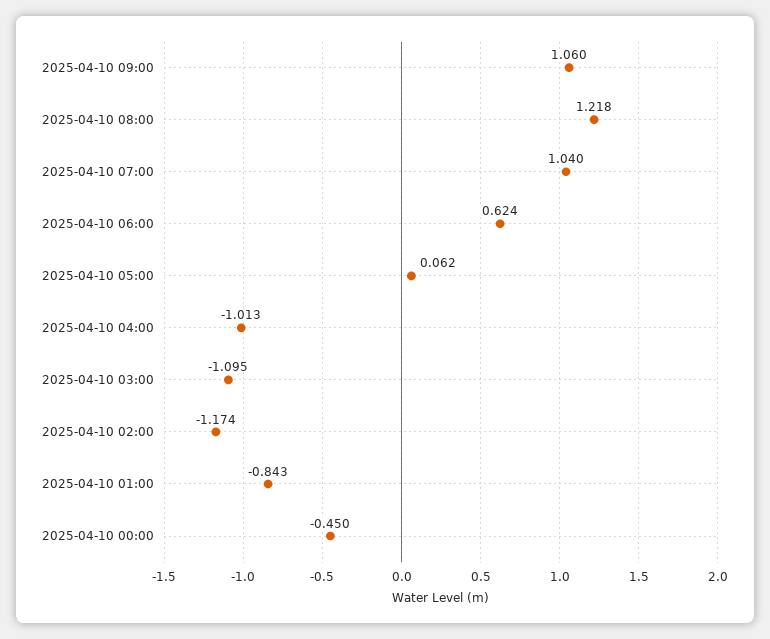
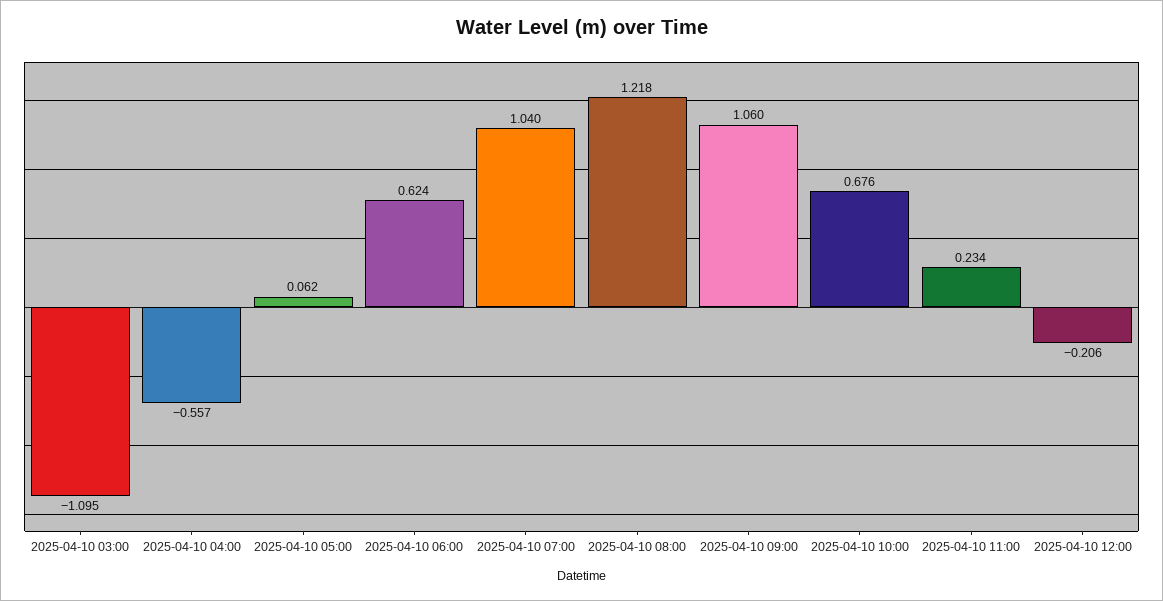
2025-04-10 04:00: -1.013 -> -0.557
2025-04-10 02:00: -1.174 -> none
2025-04-10 01:00: -0.843 -> none
2025-04-10 00:00: -0.45 -> none
2025-04-10 10:00: none -> 0.676
2025-04-10 11:00: none -> 0.234
2025-04-10 12:00: none -> -0.206

